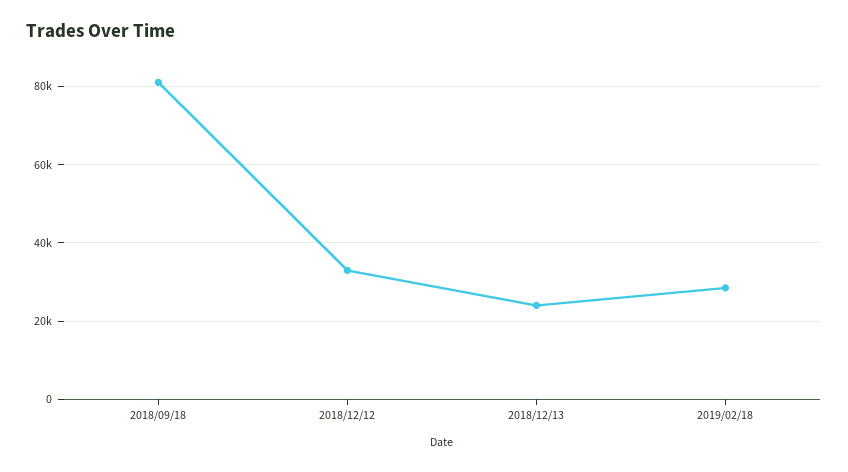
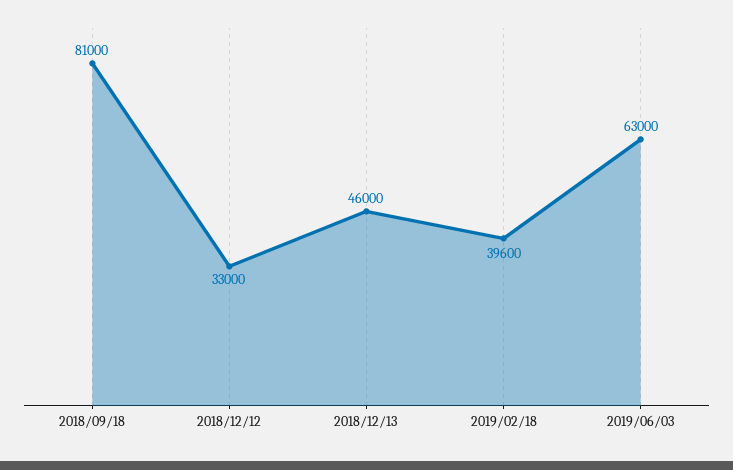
2018/12/13: 24000 -> 46000
2019/02/18: 28000 -> 39600
2019/06/03: none -> 63000

